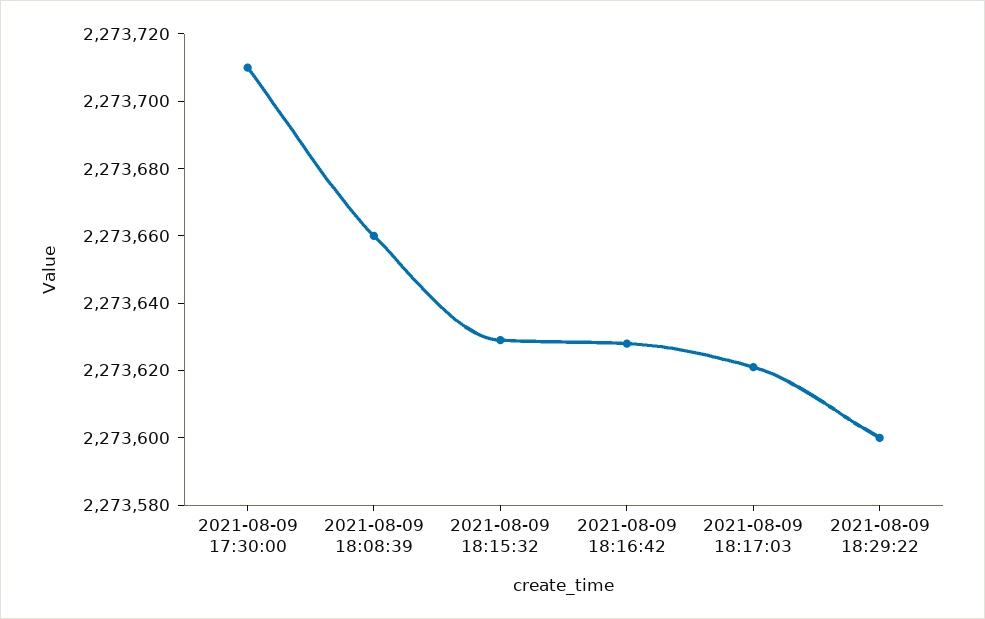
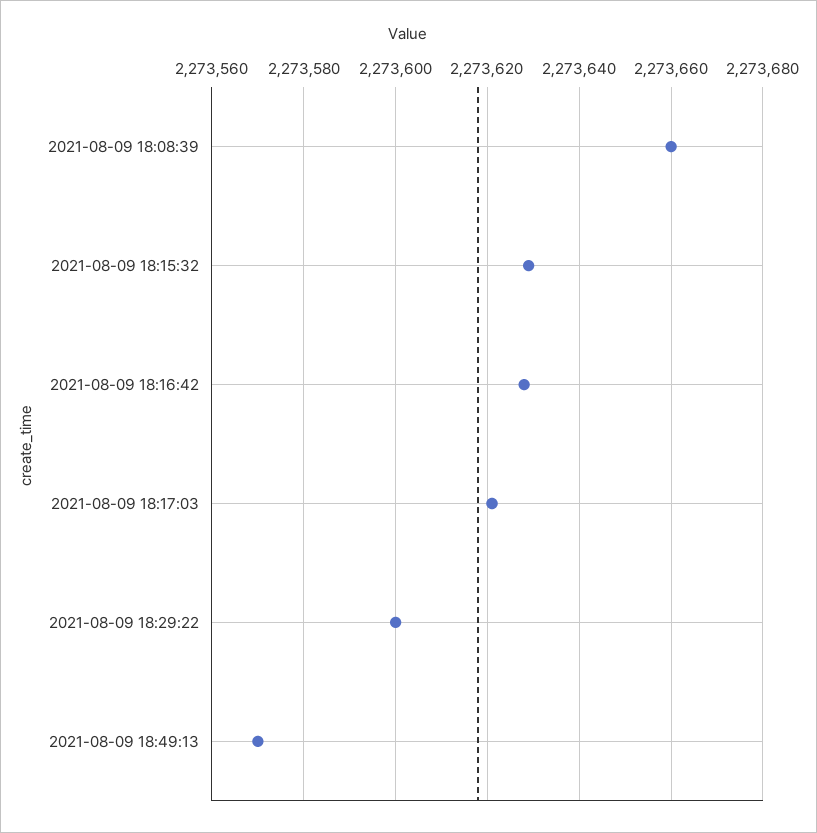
2021-08-09 17:30:00: 2273710 -> none
2021-08-09 18:49:13: none -> 2273570

